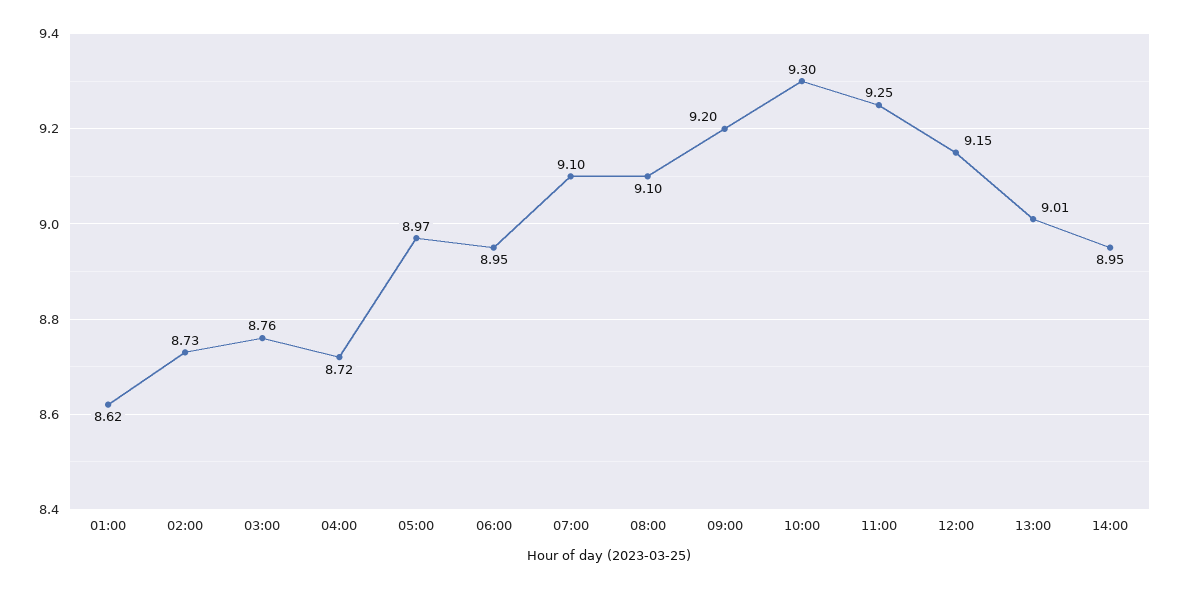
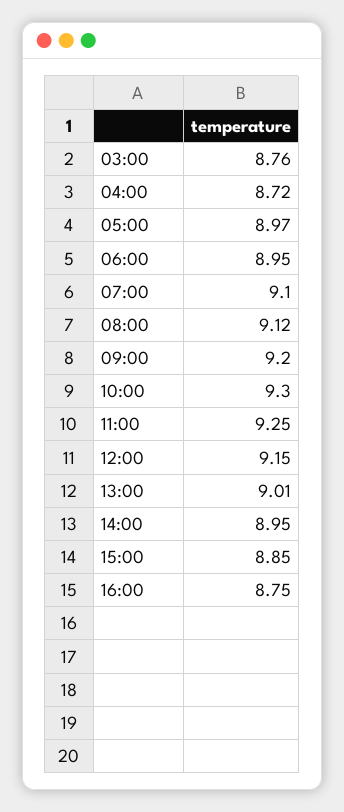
01:00: 8.62 -> none
02:00: 8.73 -> none
08:00: 9.1 -> 9.12
15:00: none -> 8.85
16:00: none -> 8.75

